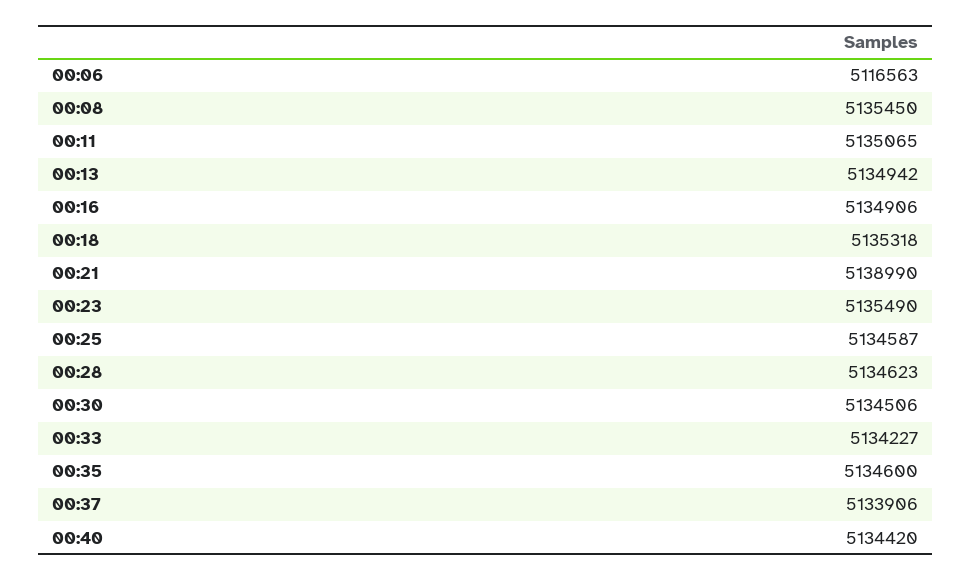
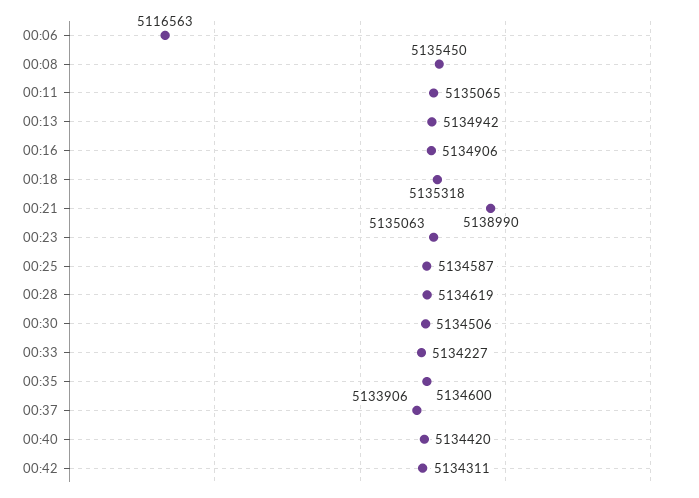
00:23: 5135490 -> 5135063
00:28: 5134623 -> 5134619
00:42: none -> 5134311

